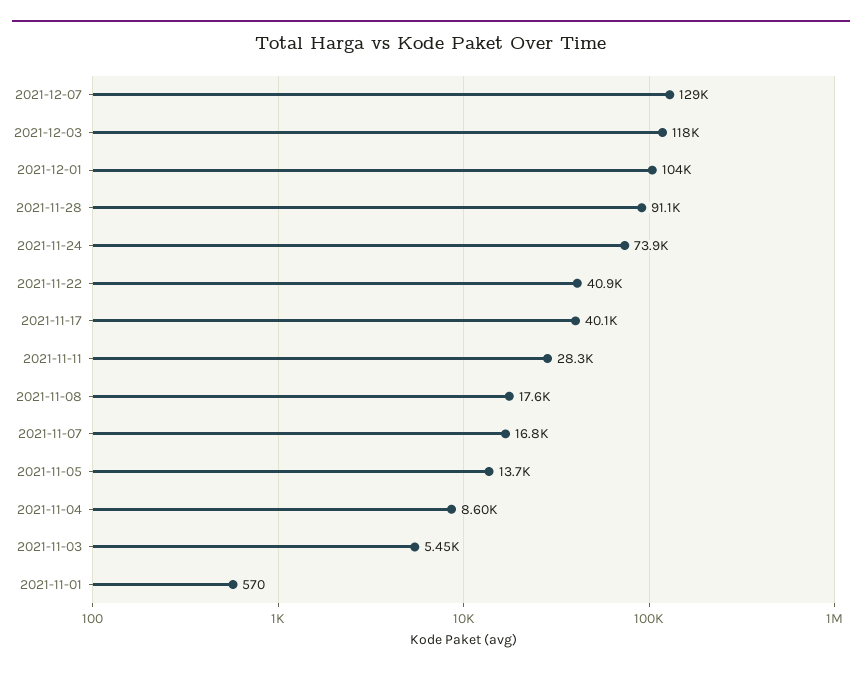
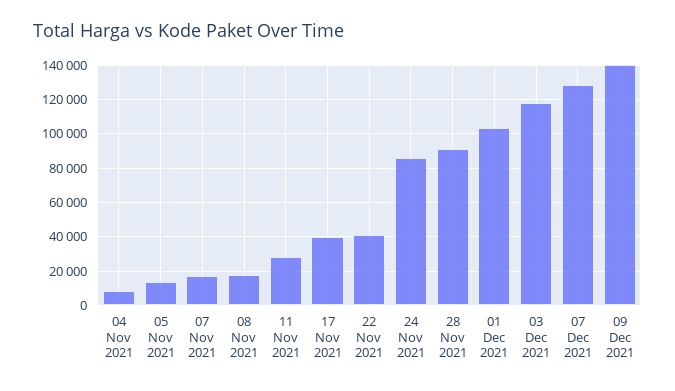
2021-11-24: 73900 -> 85000
2021-11-03: 5450 -> none
2021-11-01: 570 -> none
09 Dec 2021: none -> 140000

